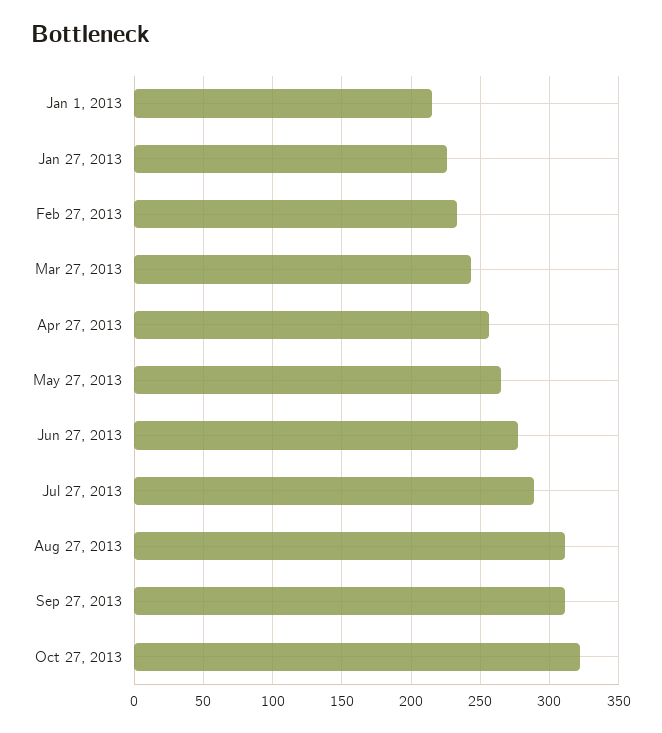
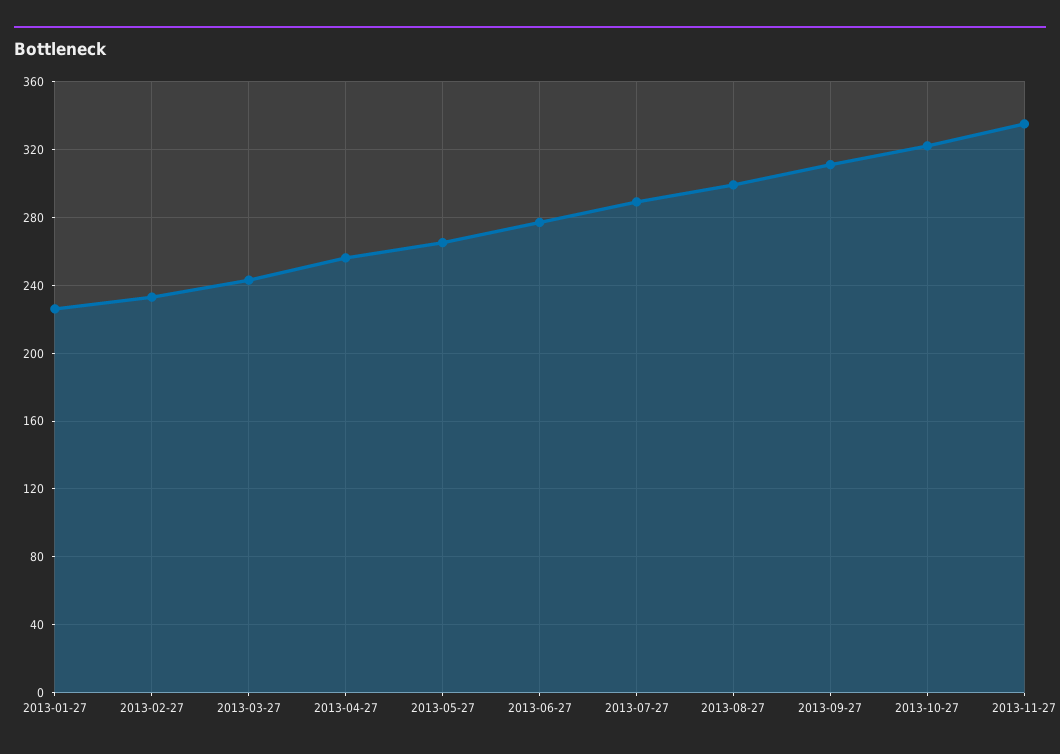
Jan 1, 2013: 215 -> none
Aug 27, 2013: 310 -> 300
2013-11-27: none -> 335

